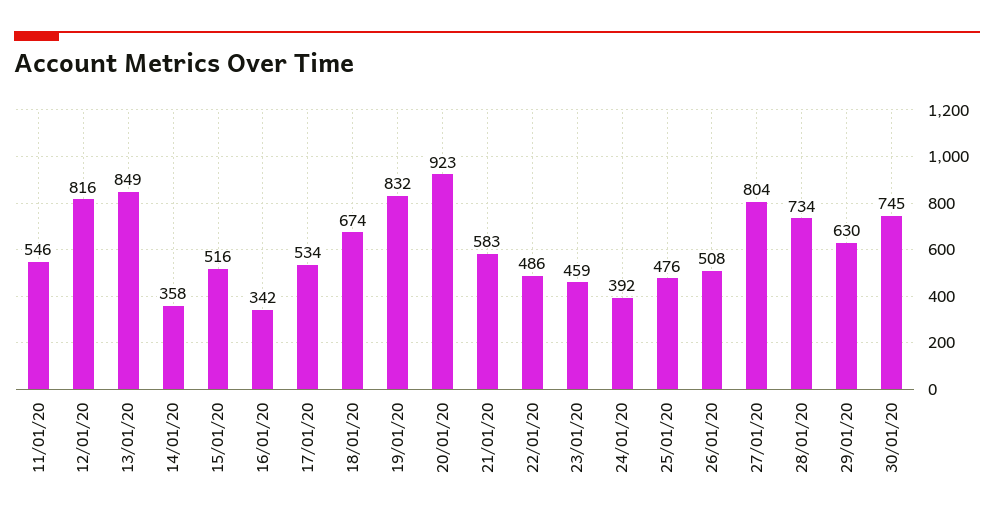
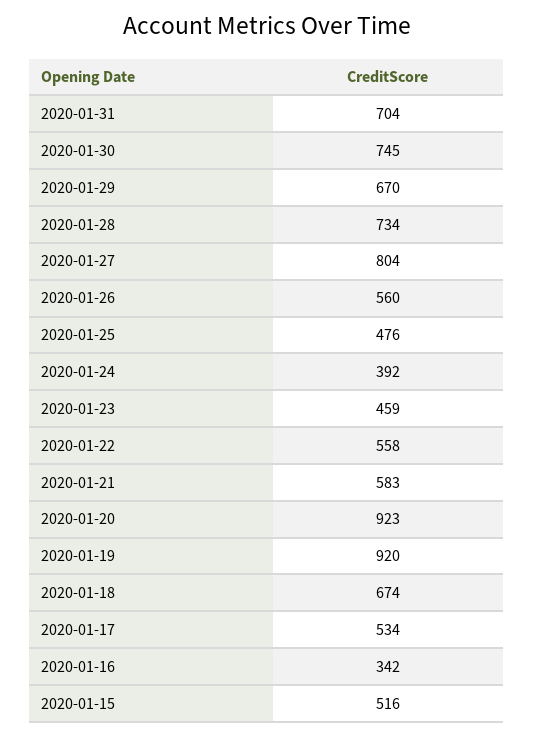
11/01/20: 546 -> none
12/01/20: 816 -> none
13/01/20: 849 -> none
14/01/20: 358 -> none
19/01/20: 832 -> 920
22/01/20: 486 -> 558
26/01/20: 508 -> 560
29/01/20: 630 -> 670
2020-01-31: none -> 704

